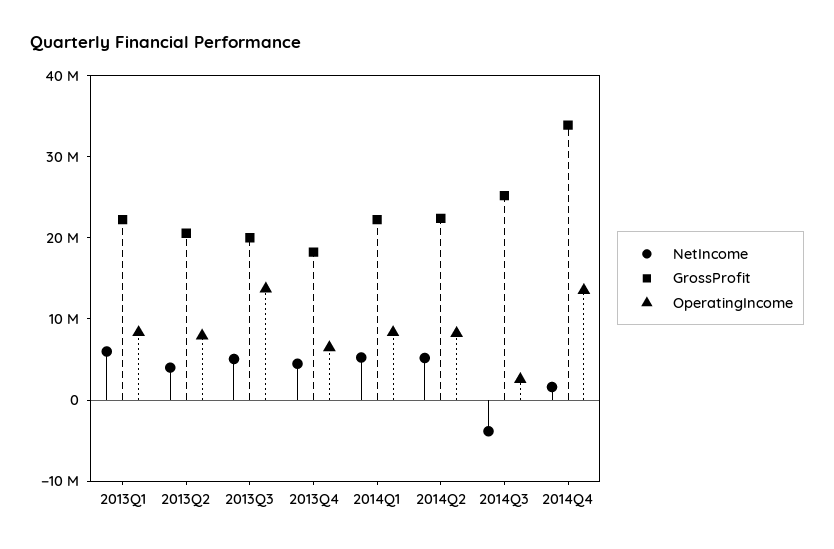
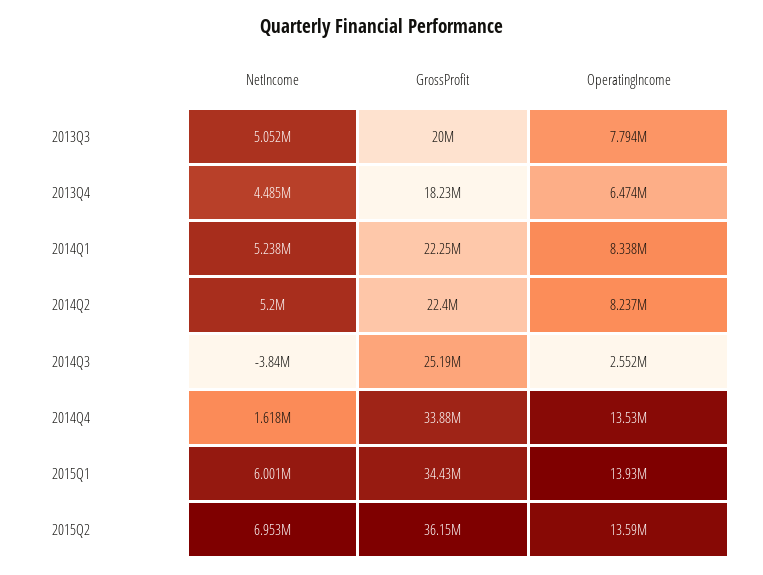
NetIncome, 2013Q1: 6000000 -> none
GrossProfit, 2013Q1: 22000000 -> none
OperatingIncome, 2013Q1: 8000000 -> none
NetIncome, 2013Q2: 4000000 -> none
GrossProfit, 2013Q2: 20000000 -> none
OperatingIncome, 2013Q2: 8000000 -> none
OperatingIncome, 2013Q3: 14000000 -> 7794000
NetIncome, 2015Q1: none -> 6001000
GrossProfit, 2015Q1: none -> 34430000
OperatingIncome, 2015Q1: none -> 13930000
NetIncome, 2015Q2: none -> 6953000
GrossProfit, 2015Q2: none -> 36150000
OperatingIncome, 2015Q2: none -> 13590000

